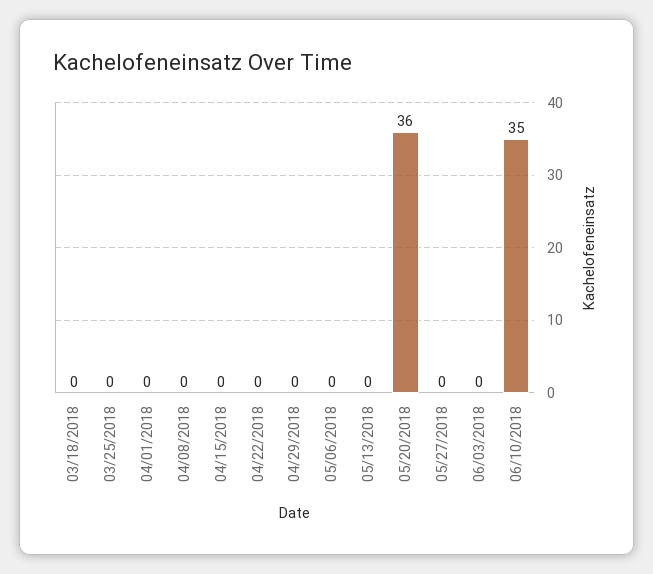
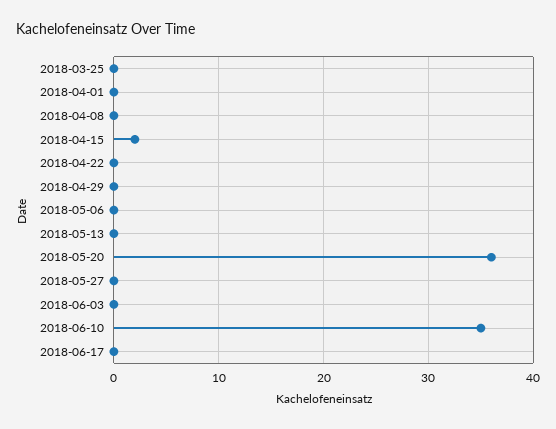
03/18/2018: 0 -> none
04/15/2018: 0 -> 2
2018-06-17: none -> 0

